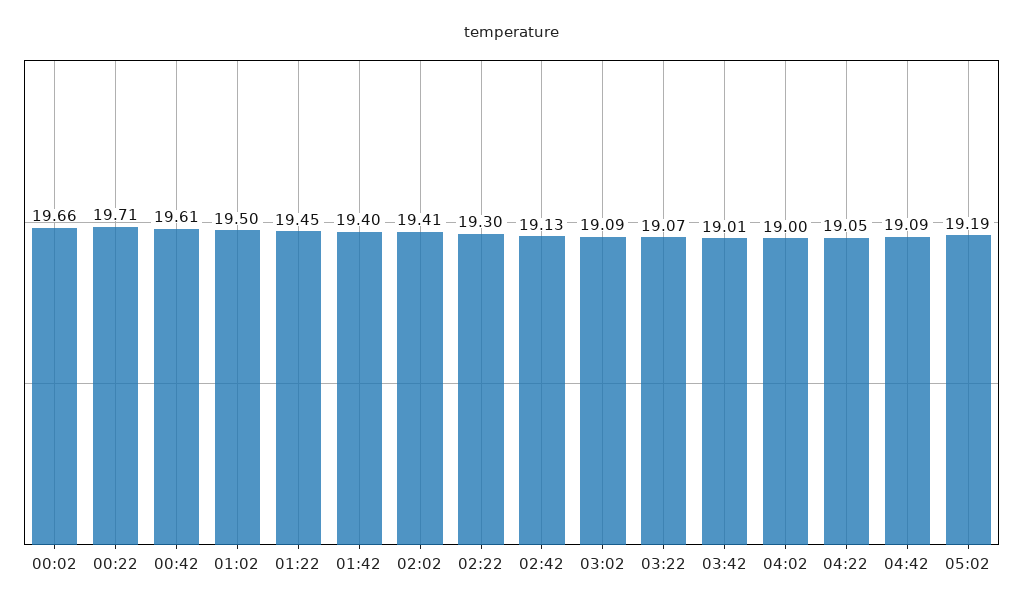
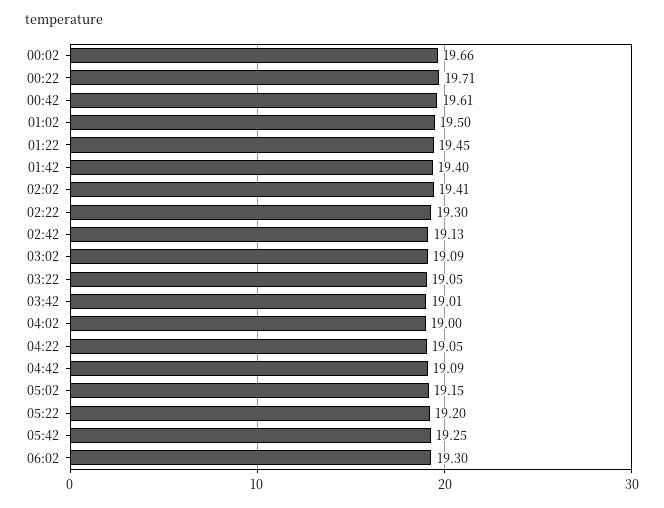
03:22: 19.07 -> 19.05
05:02: 19.19 -> 19.15
05:22: none -> 19.2
05:42: none -> 19.25
06:02: none -> 19.3

